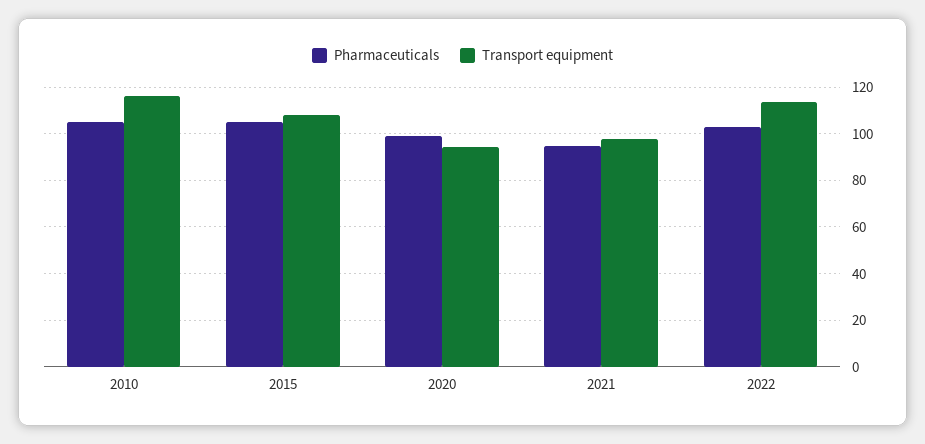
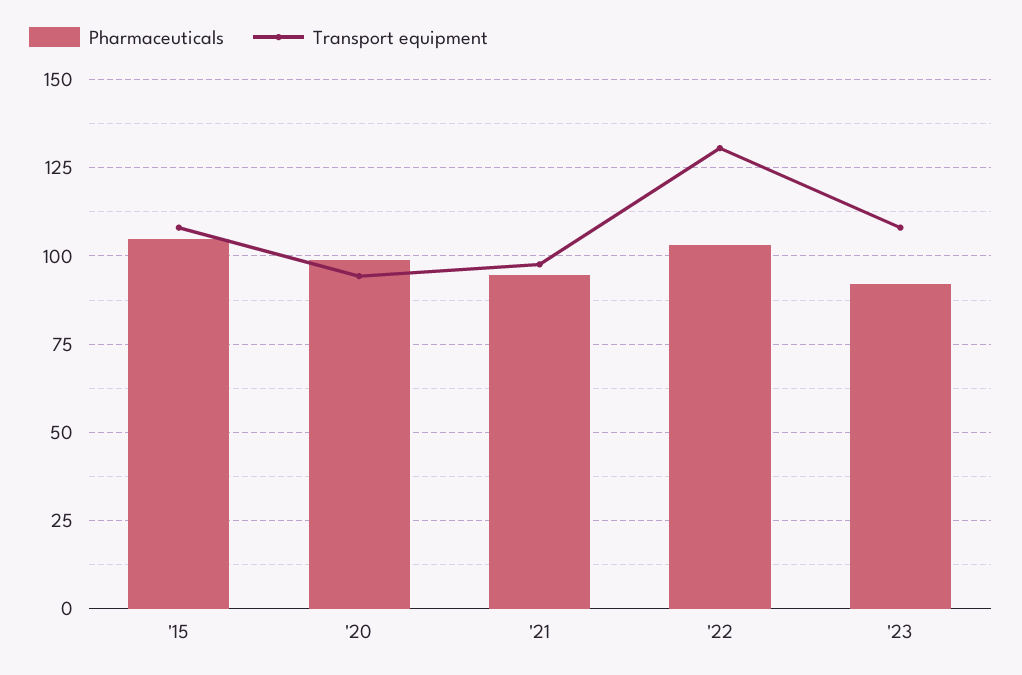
Pharmaceuticals, 2010: 105 -> none
Transport equipment, 2010: 115 -> none
Transport equipment, 2022: 115 -> 130
Pharmaceuticals, '23: none -> 92.5
Transport equipment, '23: none -> 107.5

